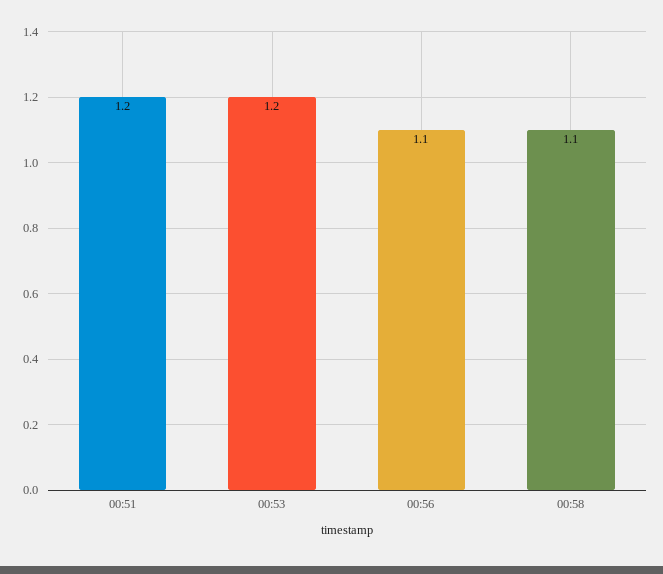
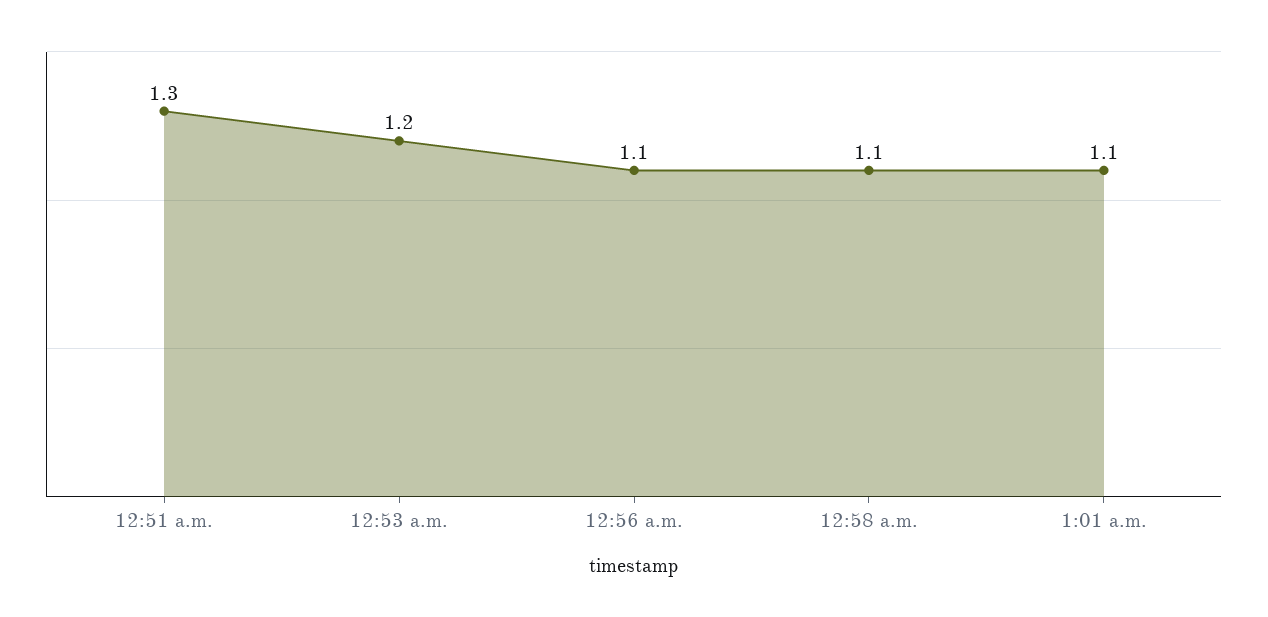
00:51: 1.2 -> 1.3
1:01 a.m.: none -> 1.1

